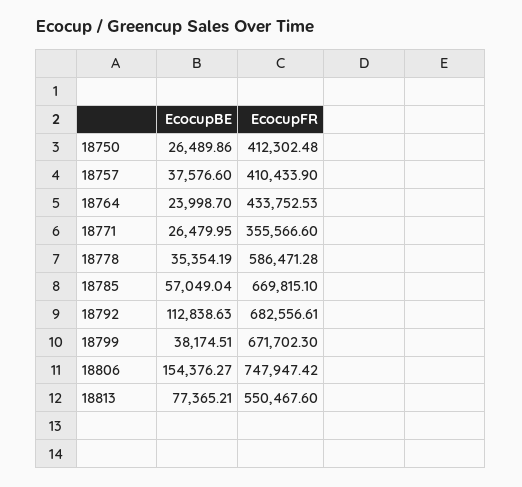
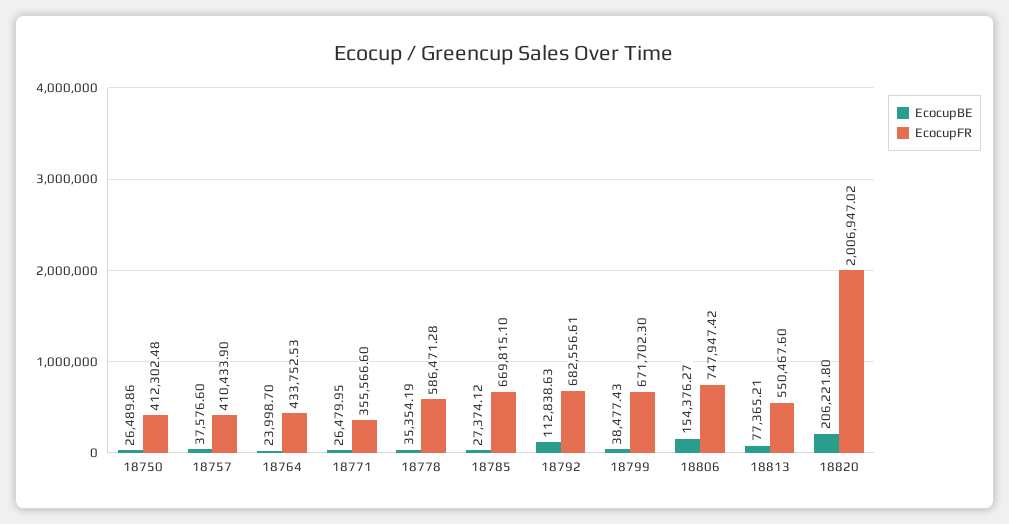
EcocupBE, 18785: 57049.04 -> 27374.12
EcocupBE, 18799: 38174.51 -> 38477.43
EcocupBE, 18820: none -> 206221.8
EcocupFR, 18820: none -> 2006947.02

